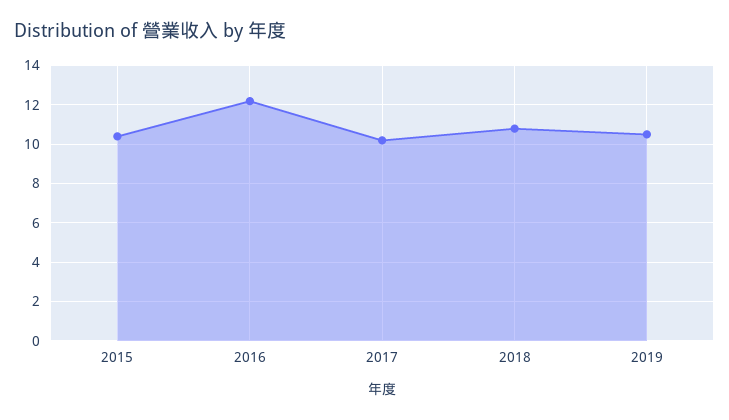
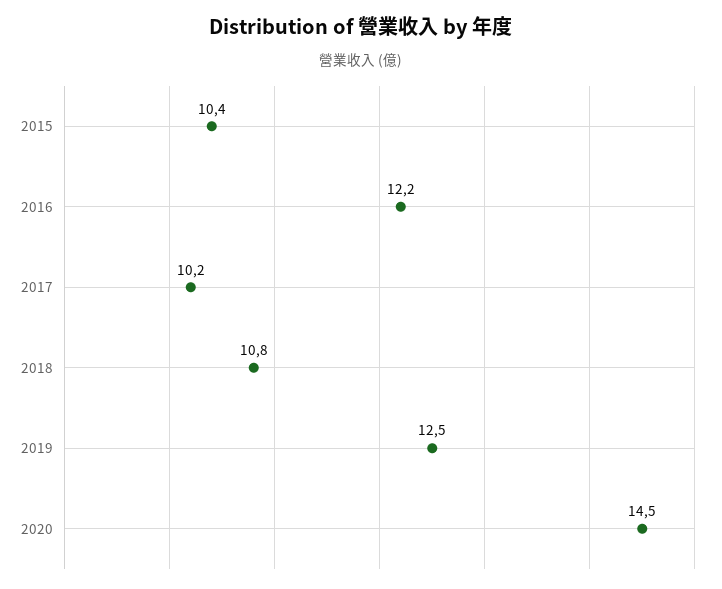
2019: 10.5 -> 12.5
2020: none -> 14.5

